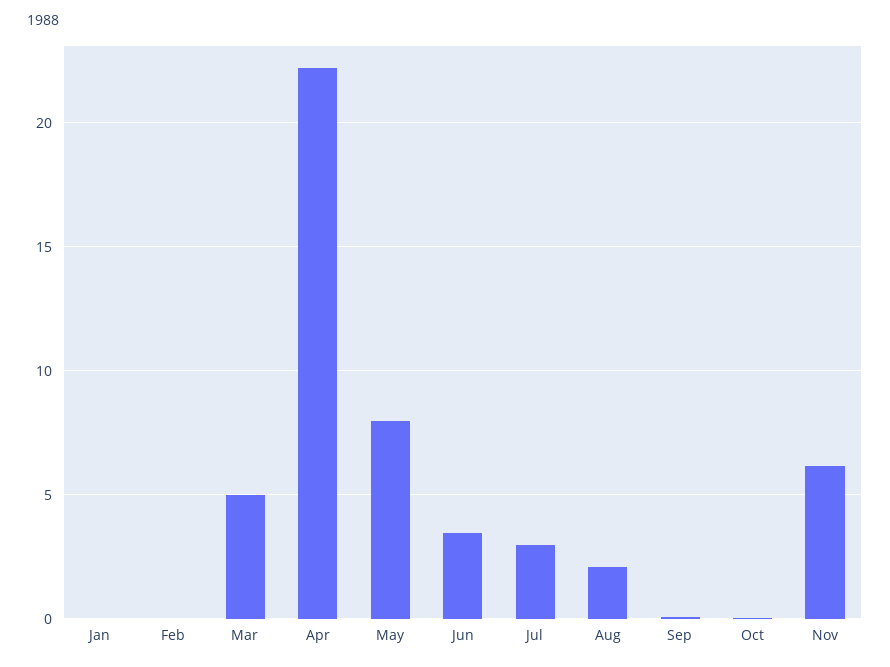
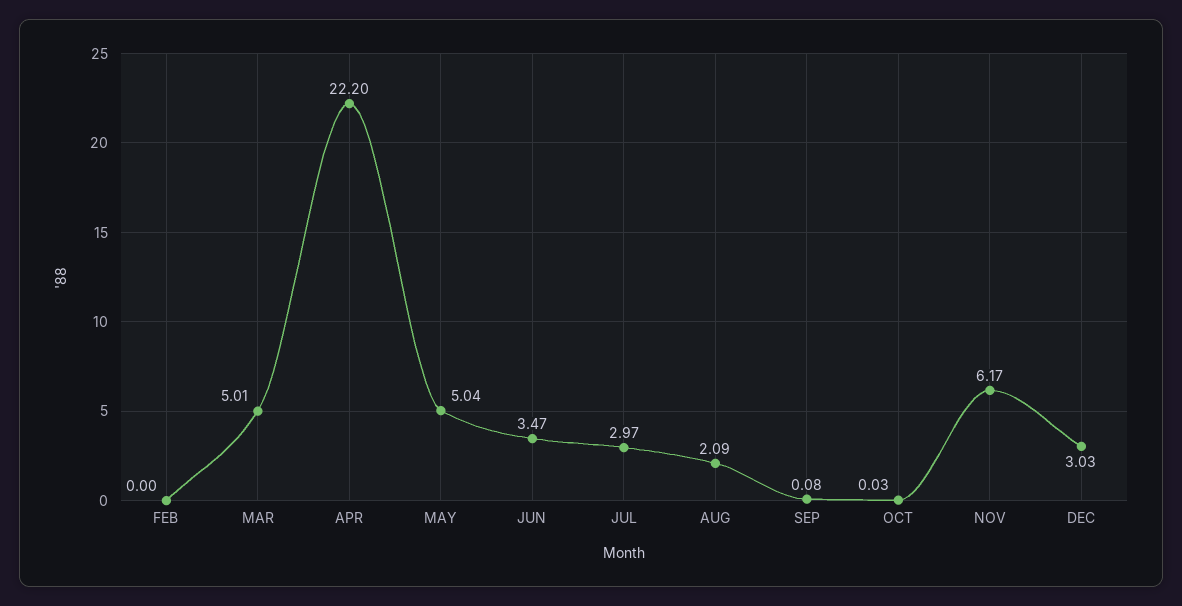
Jan: 0 -> none
May: 8 -> 5.04
DEC: none -> 3.03

